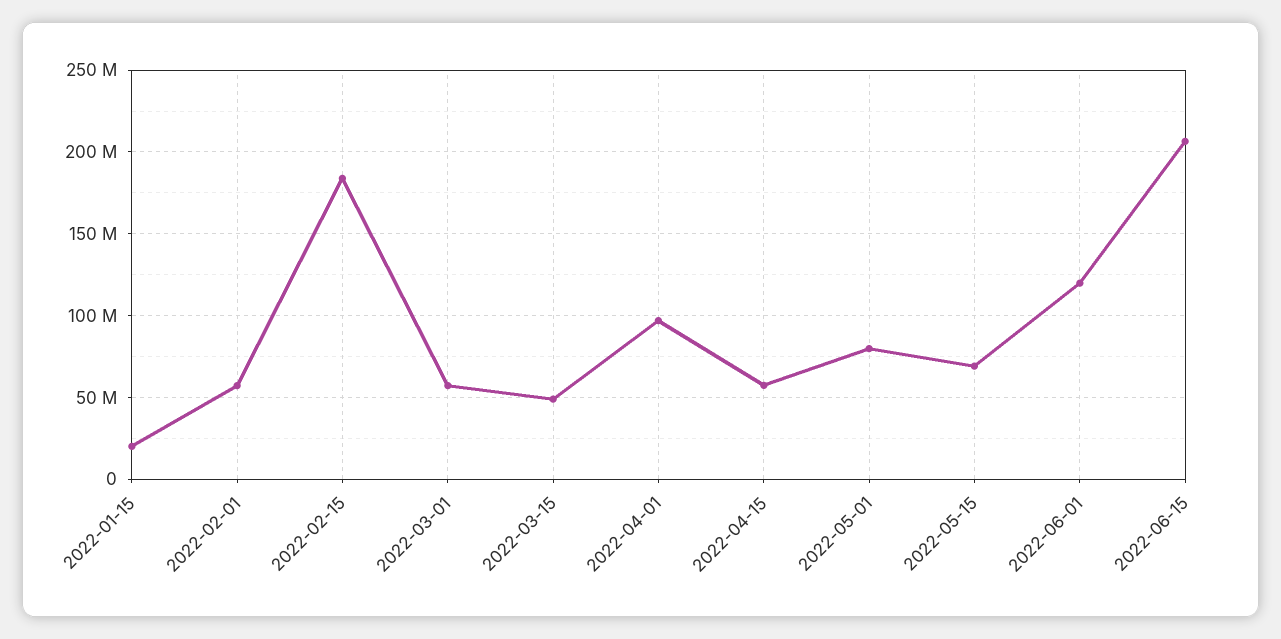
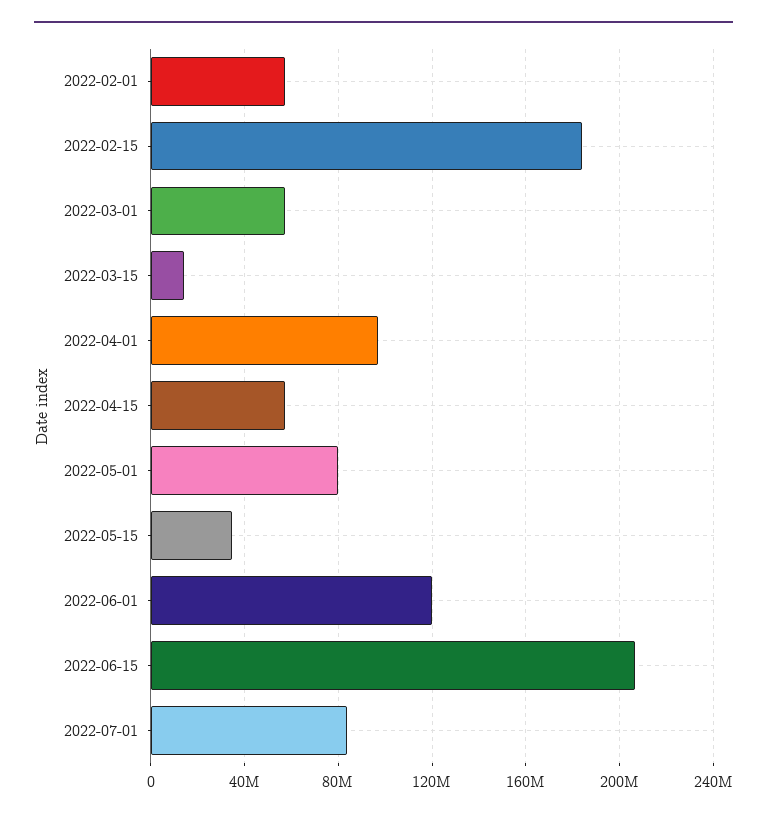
2022-01-15: 20000000 -> none
2022-03-15: 50000000 -> 15000000
2022-05-15: 70000000 -> 35000000
2022-07-01: none -> 85000000

